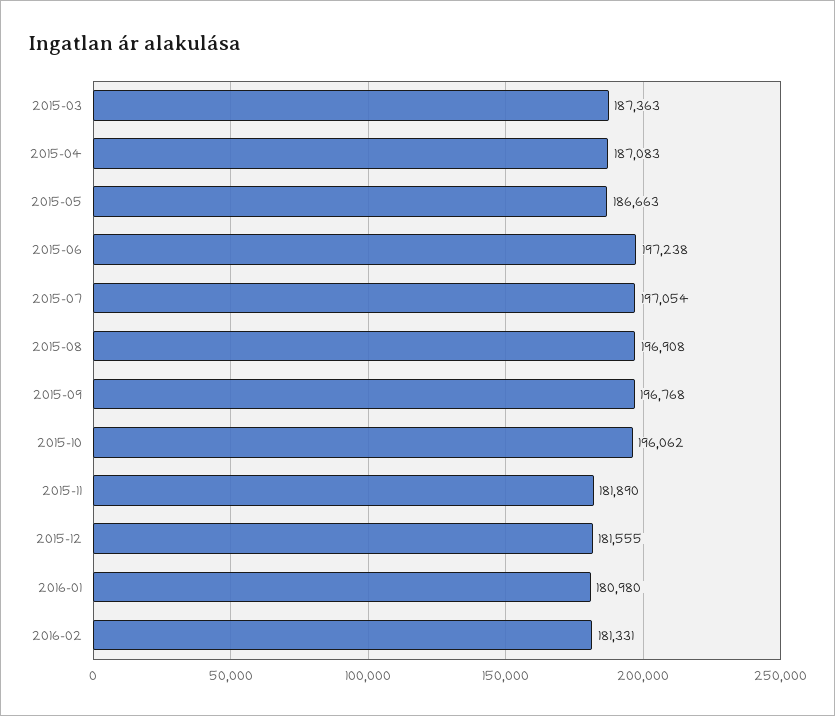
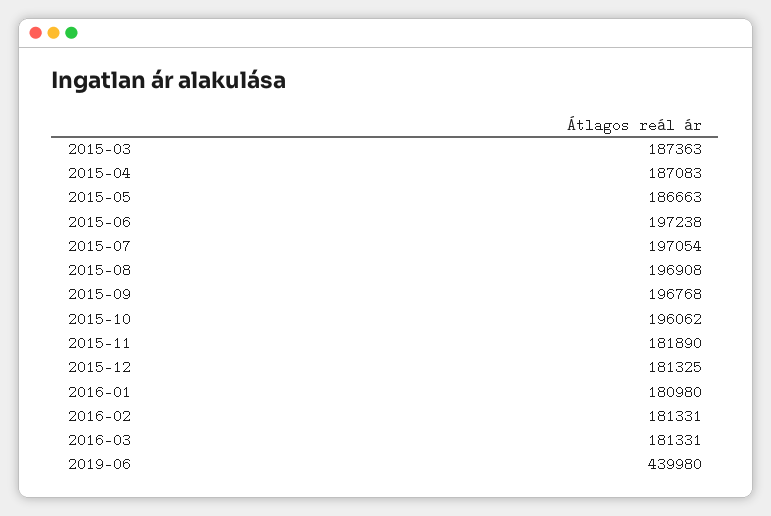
2015-12: 181555 -> 181325
2016-03: none -> 181331
2019-06: none -> 439980

